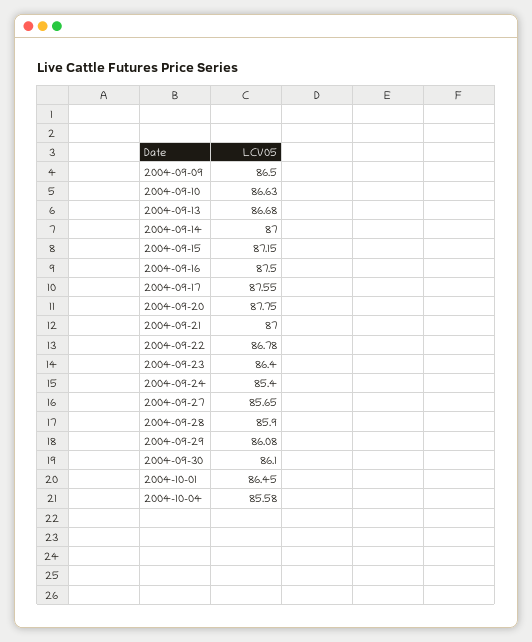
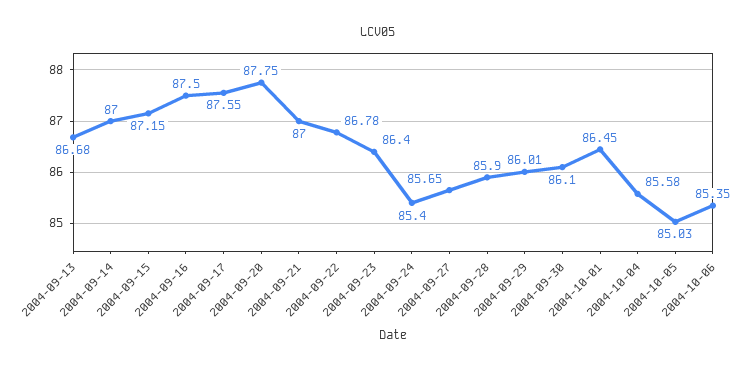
2004-09-09: 86.5 -> none
2004-09-10: 86.63 -> none
2004-09-29: 86.08 -> 86.01
2004-10-05: none -> 85.03
2004-10-06: none -> 85.35

